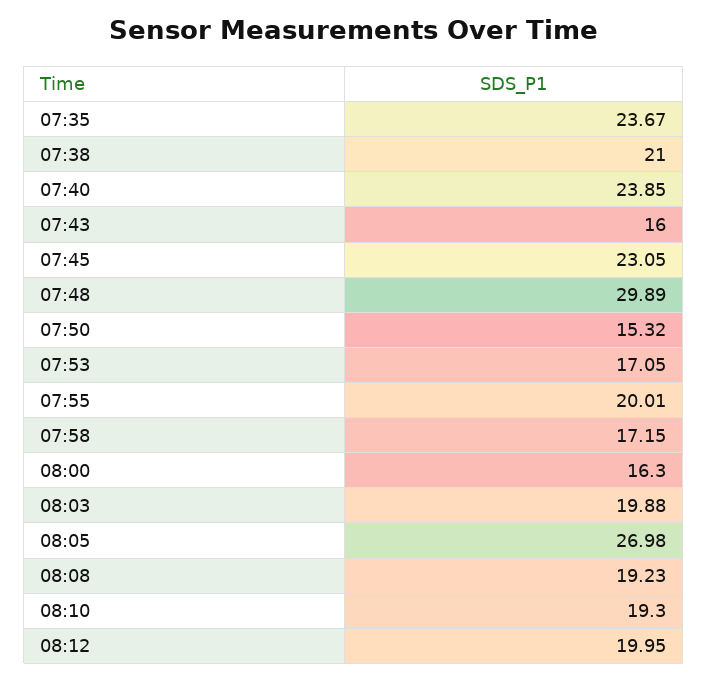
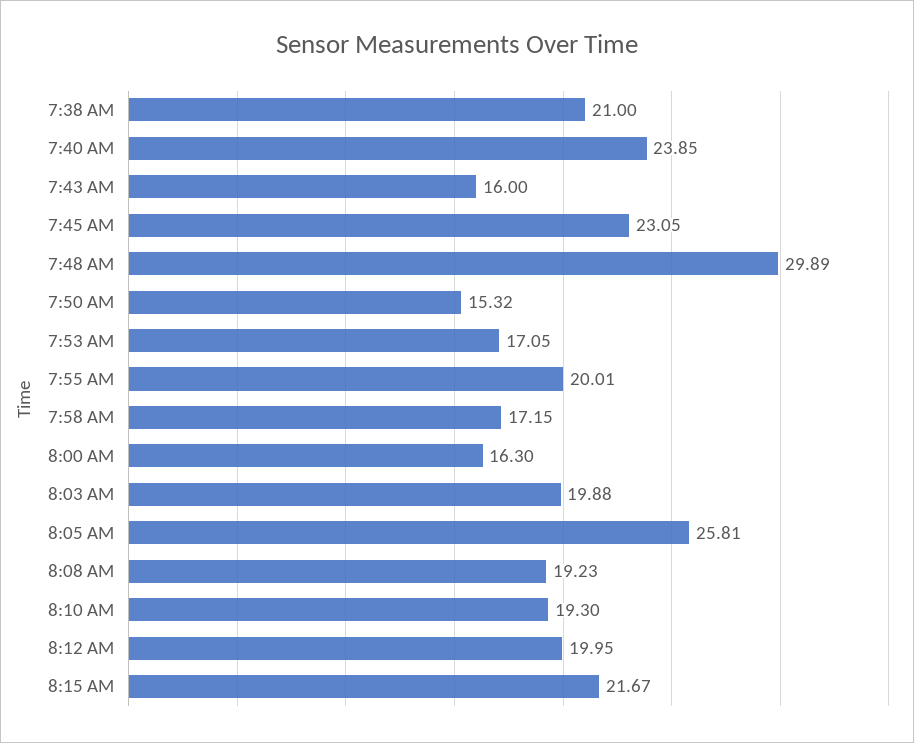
07:35: 23.67 -> none
08:05: 26.98 -> 25.81
8:15 AM: none -> 21.67

